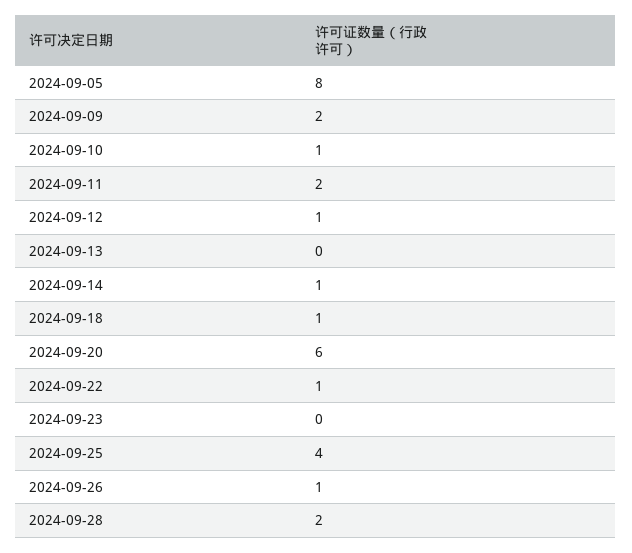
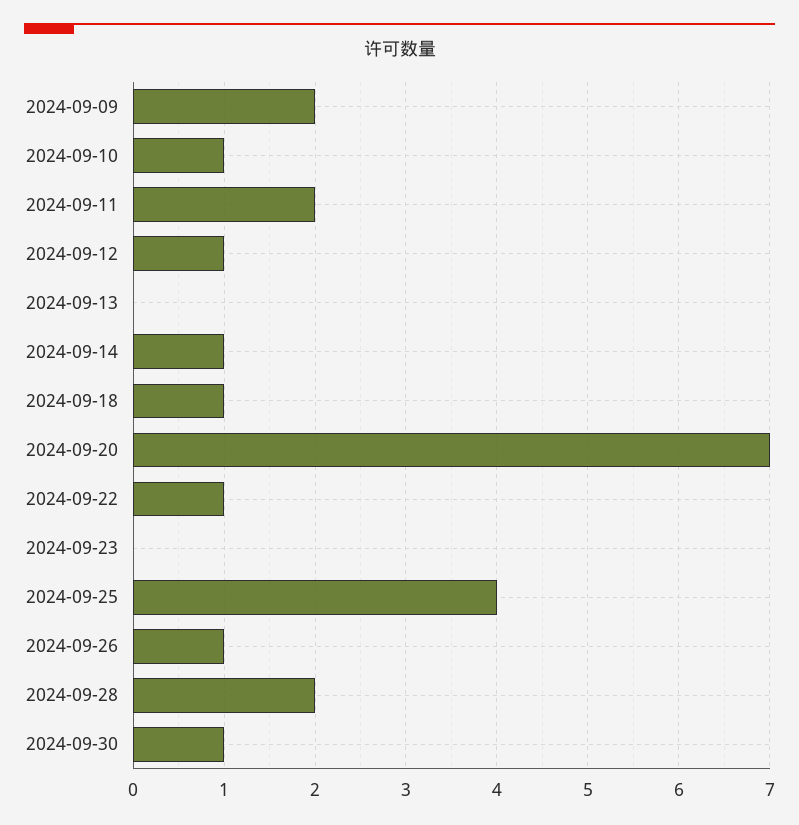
2024-09-05: 8 -> none
2024-09-20: 6 -> 7
2024-09-30: none -> 1

